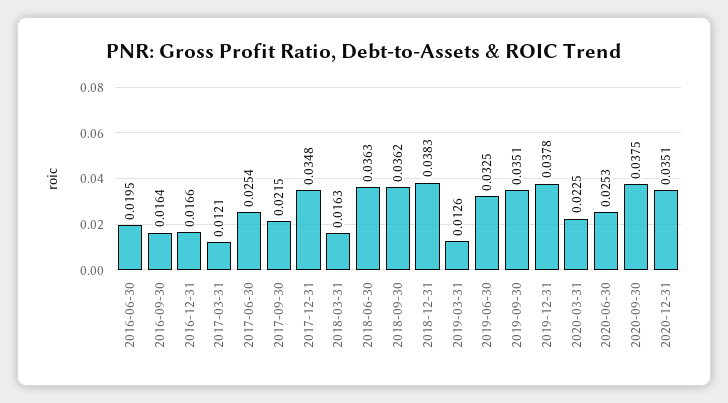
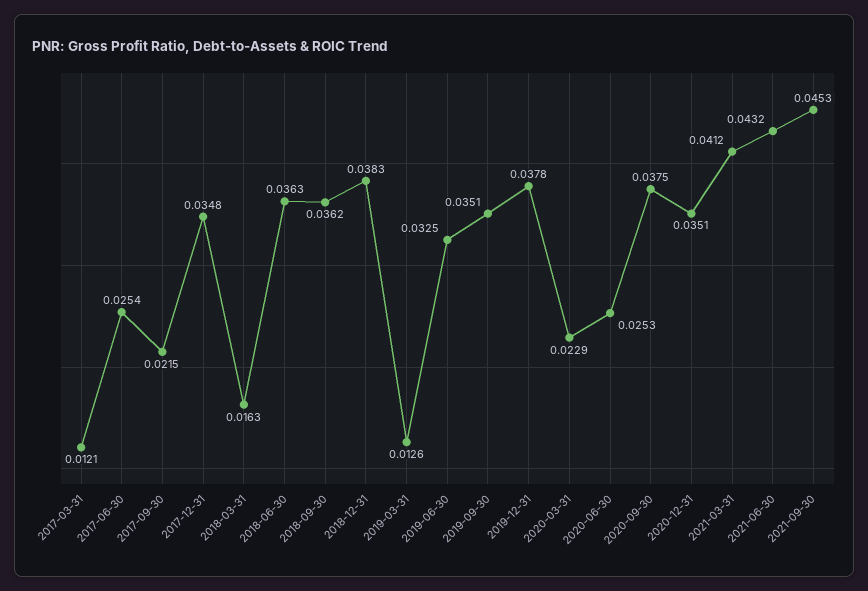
2016-06-30: 0.0195 -> none
2016-09-30: 0.0164 -> none
2016-12-31: 0.0166 -> none
2020-03-31: 0.0225 -> 0.0229
2021-03-31: none -> 0.0412
2021-06-30: none -> 0.0432
2021-09-30: none -> 0.0453

